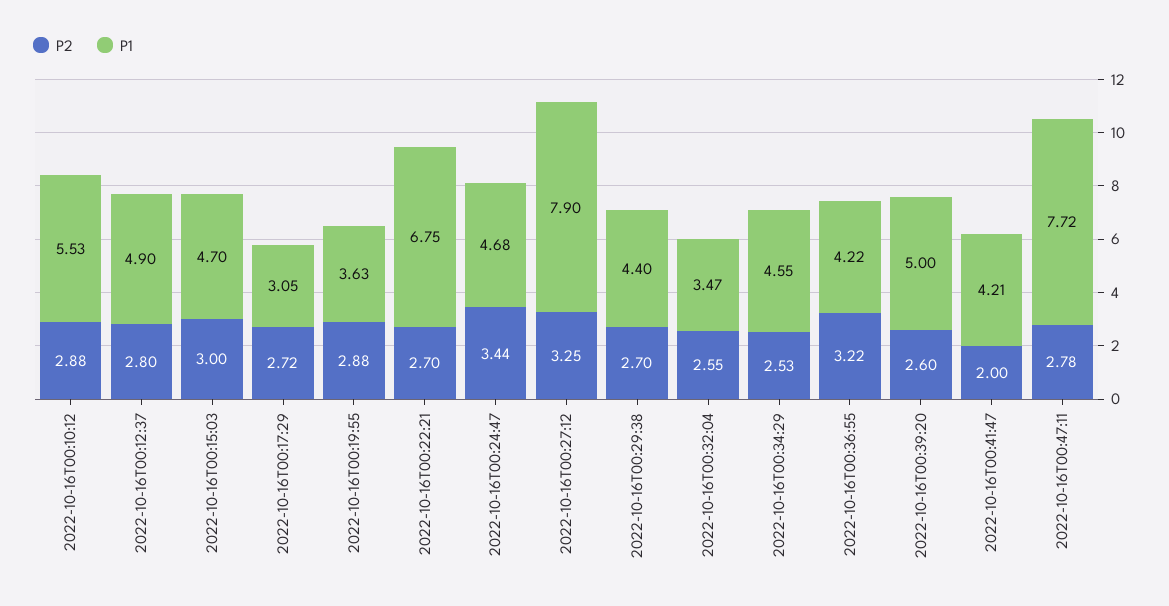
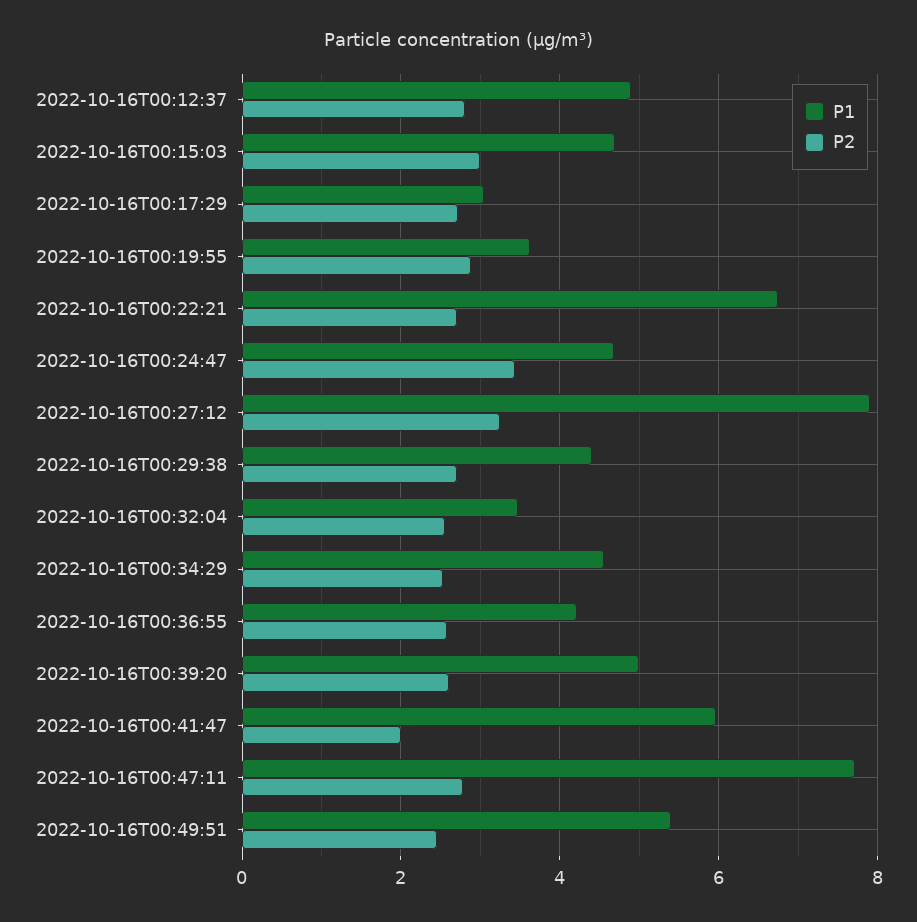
P2, 2022-10-16T00:10:12: 2.88 -> none
P1, 2022-10-16T00:10:12: 5.53 -> none
P2, 2022-10-16T00:36:55: 3.22 -> 2.6
P1, 2022-10-16T00:41:47: 4.21 -> 6
P1, 2022-10-16T00:49:51: none -> 5.4
P2, 2022-10-16T00:49:51: none -> 2.4

